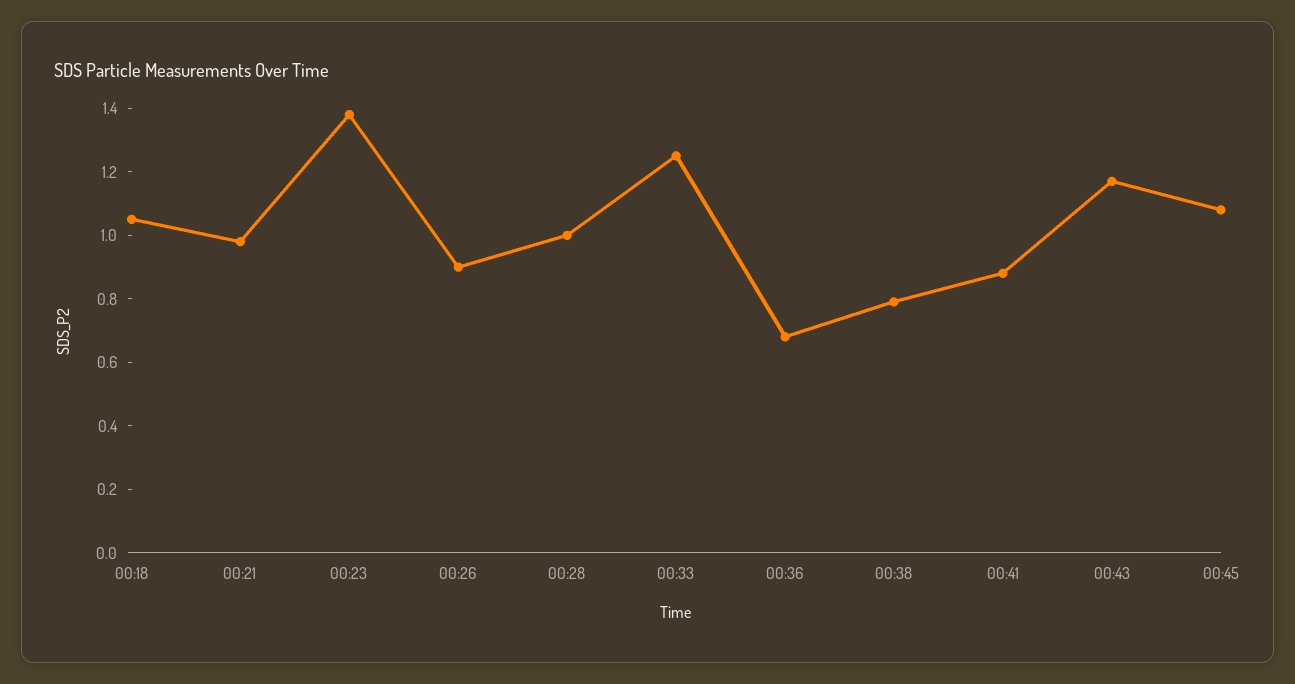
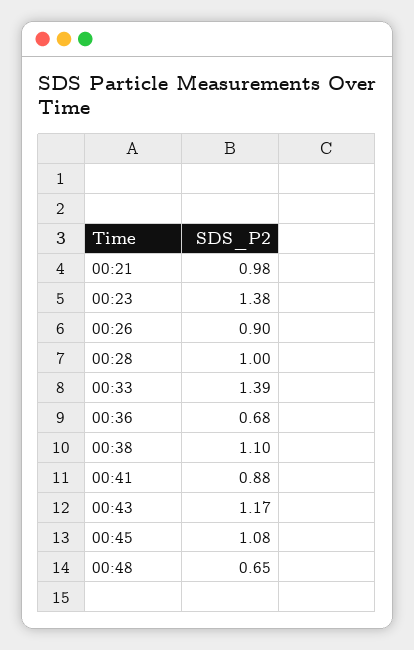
00:18: 1.05 -> none
00:33: 1.25 -> 1.39
00:38: 0.8 -> 1.1
00:48: none -> 0.65

